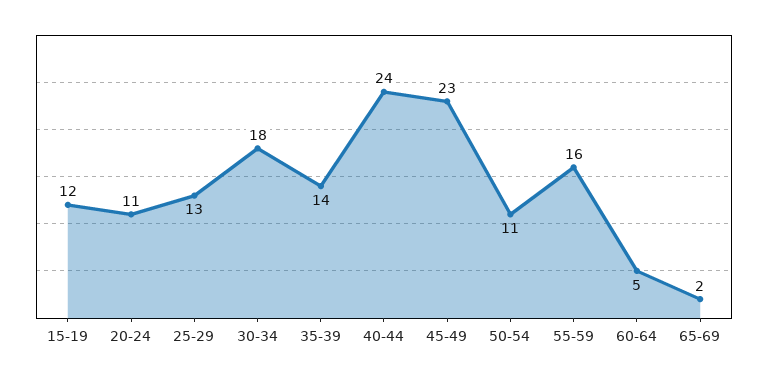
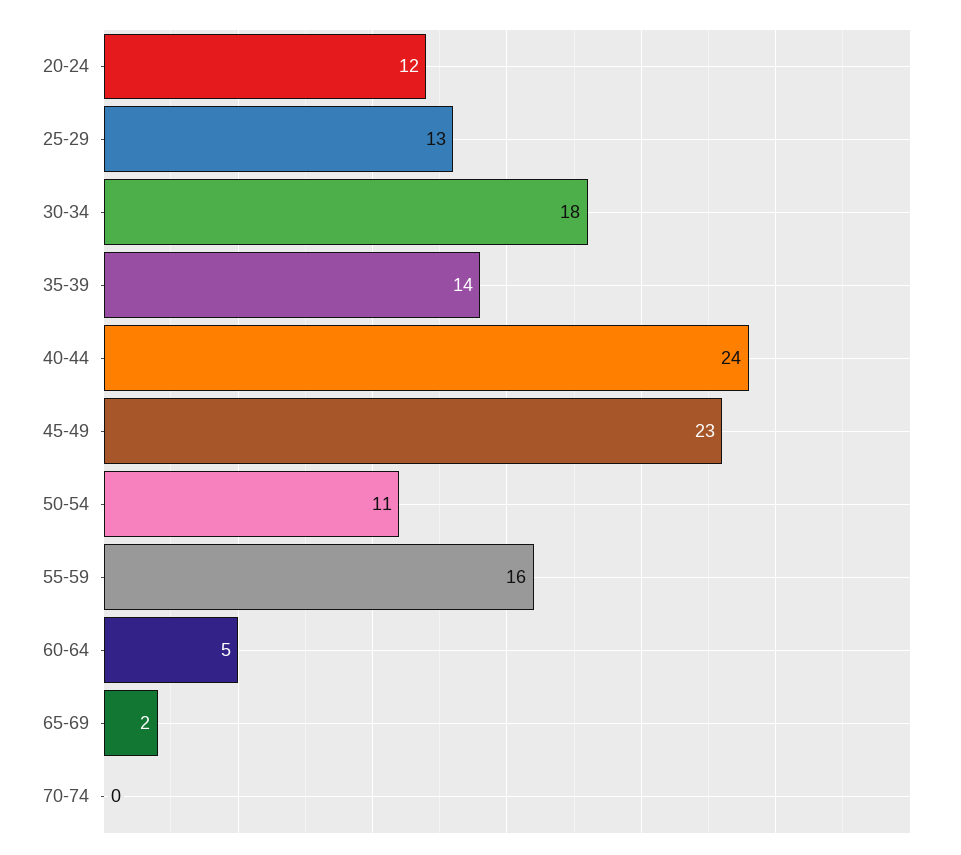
15-19: 12 -> none
20-24: 11 -> 12
70-74: none -> 0

